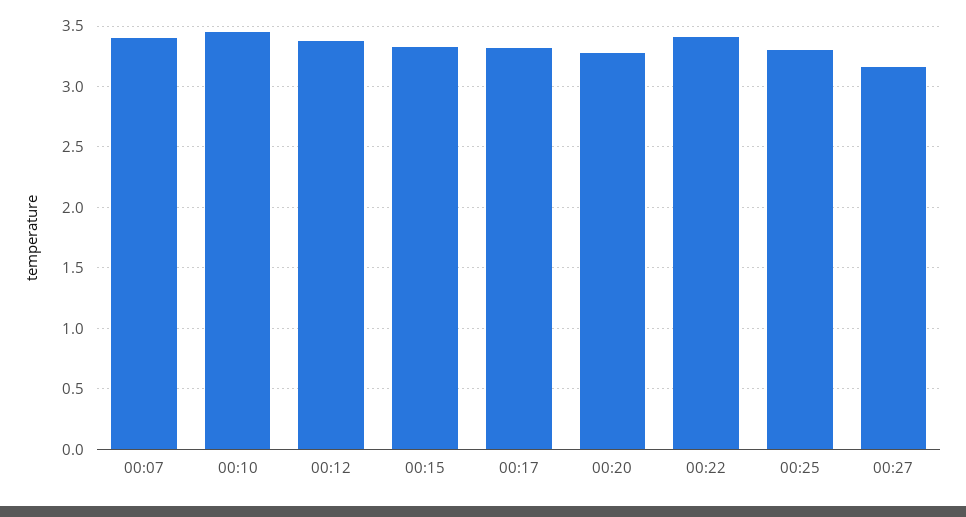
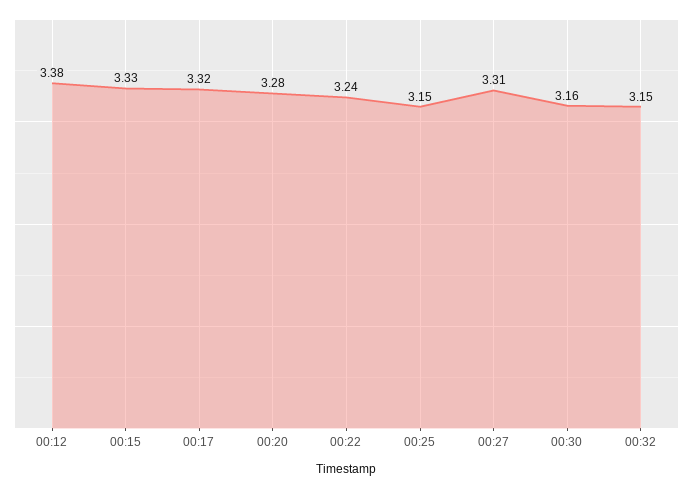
00:07: 3.4 -> none
00:10: 3.45 -> none
00:22: 3.4 -> 3.24
00:25: 3.3 -> 3.15
00:27: 3.15 -> 3.31
00:30: none -> 3.16
00:32: none -> 3.15

